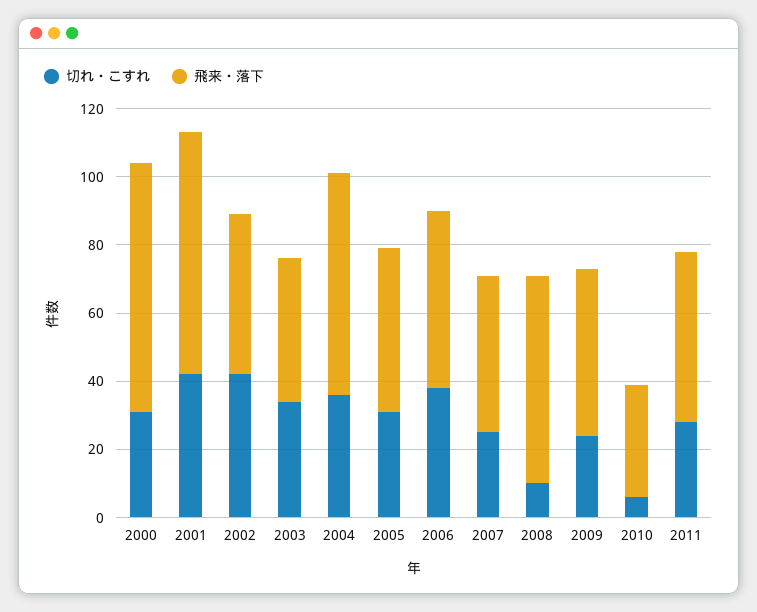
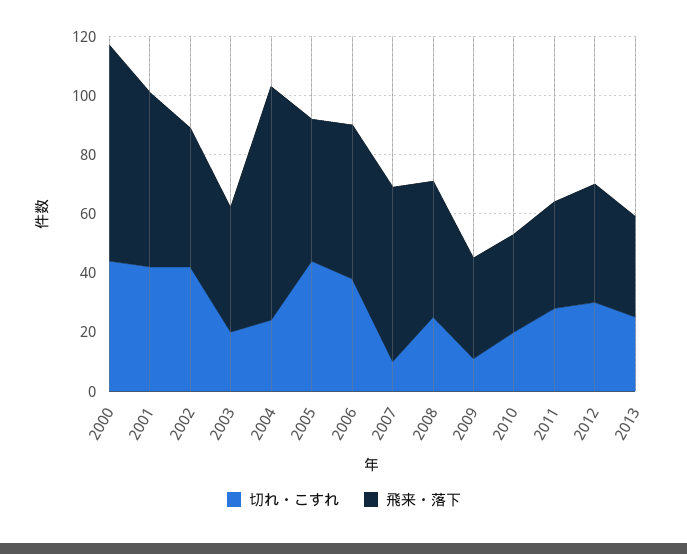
切れ・こすれ, 2000: 30 -> 45
飛来・落下, 2001: 70 -> 60
切れ・こすれ, 2003: 35 -> 20
切れ・こすれ, 2004: 35 -> 25
飛来・落下, 2004: 65 -> 80
切れ・こすれ, 2005: 30 -> 45
切れ・こすれ, 2007: 25 -> 10
飛来・落下, 2007: 45 -> 60
切れ・こすれ, 2008: 10 -> 25
飛来・落下, 2008: 60 -> 45
切れ・こすれ, 2009: 25 -> 10
飛来・落下, 2009: 50 -> 35
切れ・こすれ, 2010: 5 -> 20
飛来・落下, 2011: 50 -> 35
切れ・こすれ, 2012: none -> 30
飛来・落下, 2012: none -> 40
切れ・こすれ, 2013: none -> 25
飛来・落下, 2013: none -> 35

